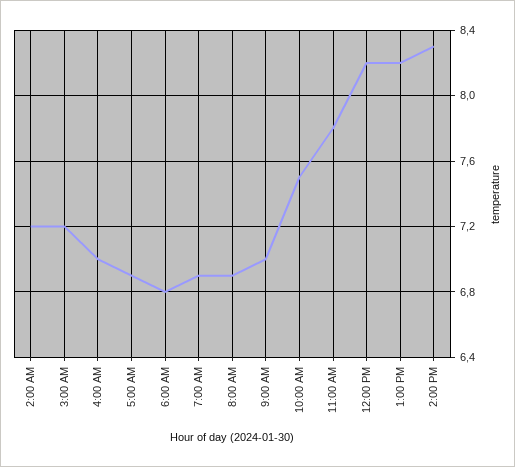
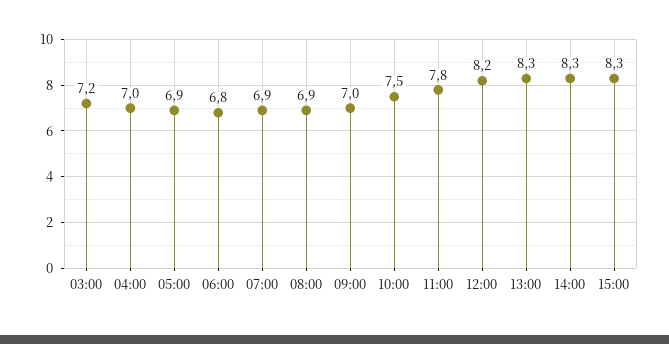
2:00 AM: 7.2 -> none
1:00 PM: 8.2 -> 8.3
15:00: none -> 8.3

